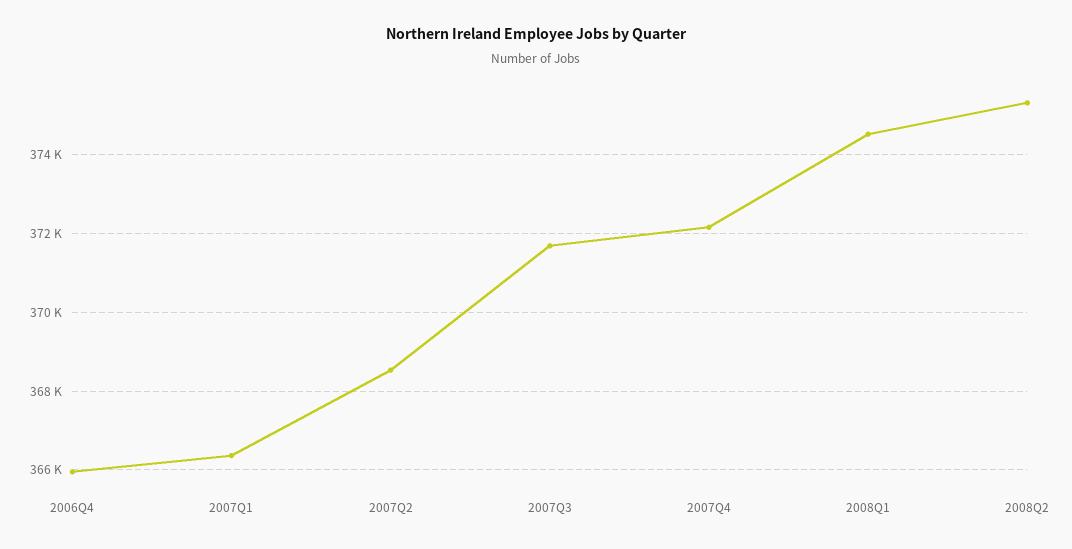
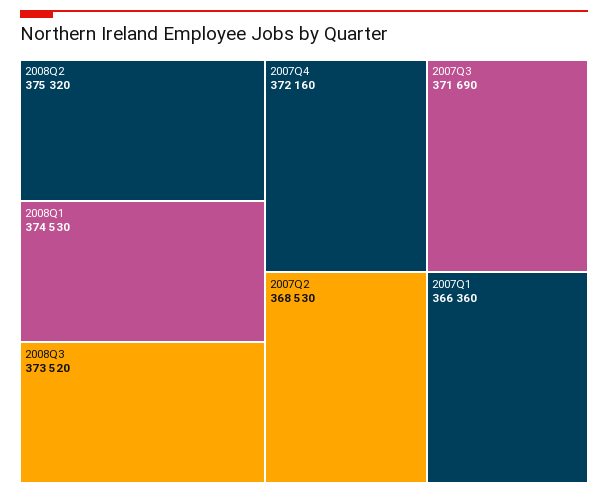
2006Q4: 366000 -> none
2008Q3: none -> 373520

